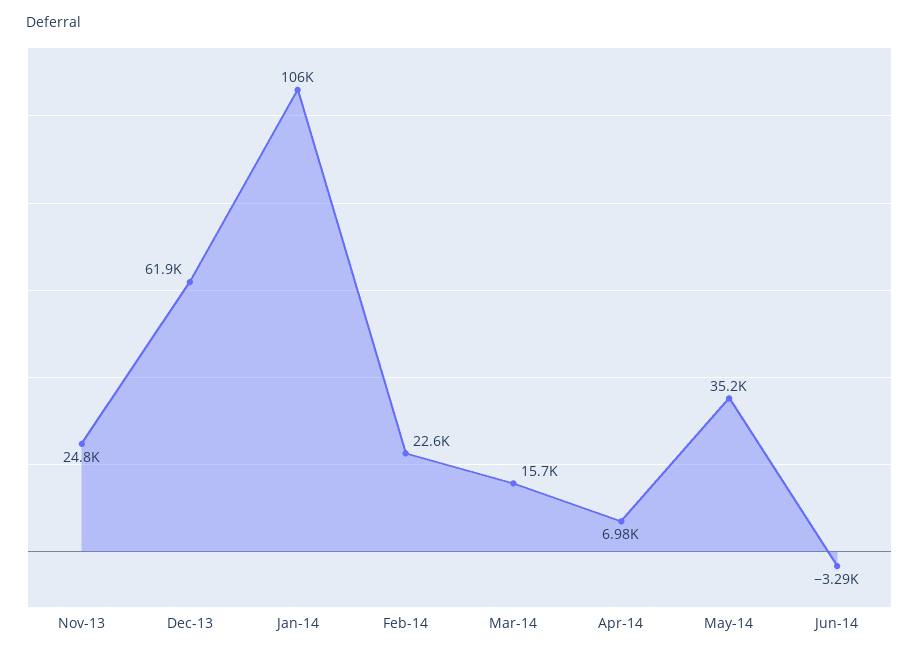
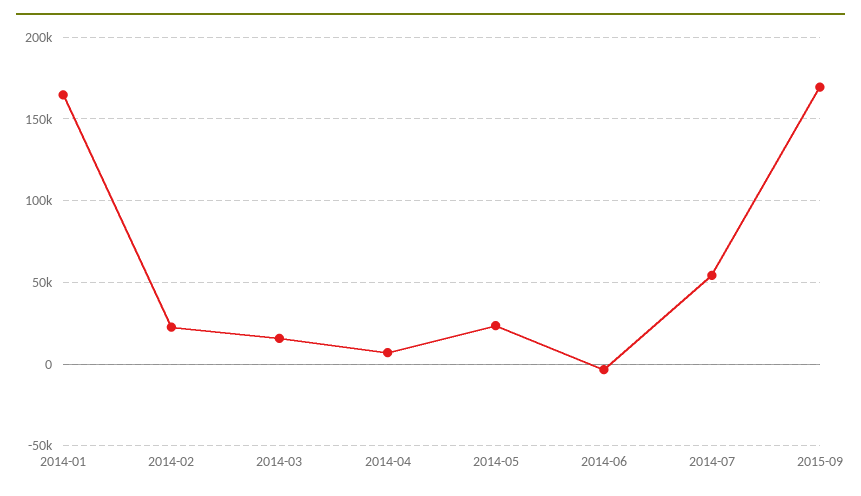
Nov-13: 24800 -> none
Dec-13: 61900 -> none
Jan-14: 106000 -> 165000
May-14: 35200 -> 25000
2014-07: none -> 55000
2015-09: none -> 170000

